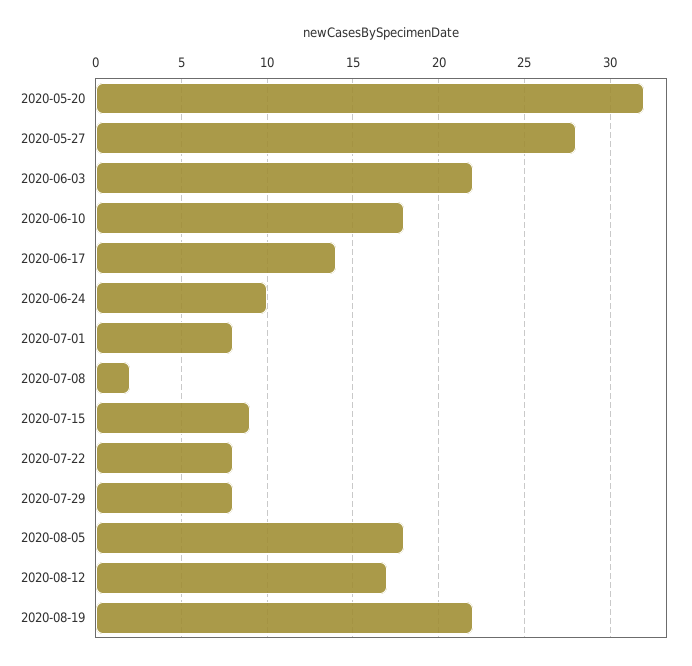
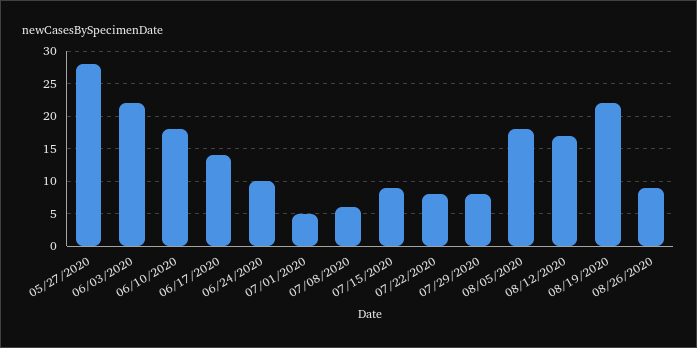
2020-05-20: 32 -> none
2020-07-01: 8 -> 5
2020-07-08: 2 -> 6
08/26/2020: none -> 9

